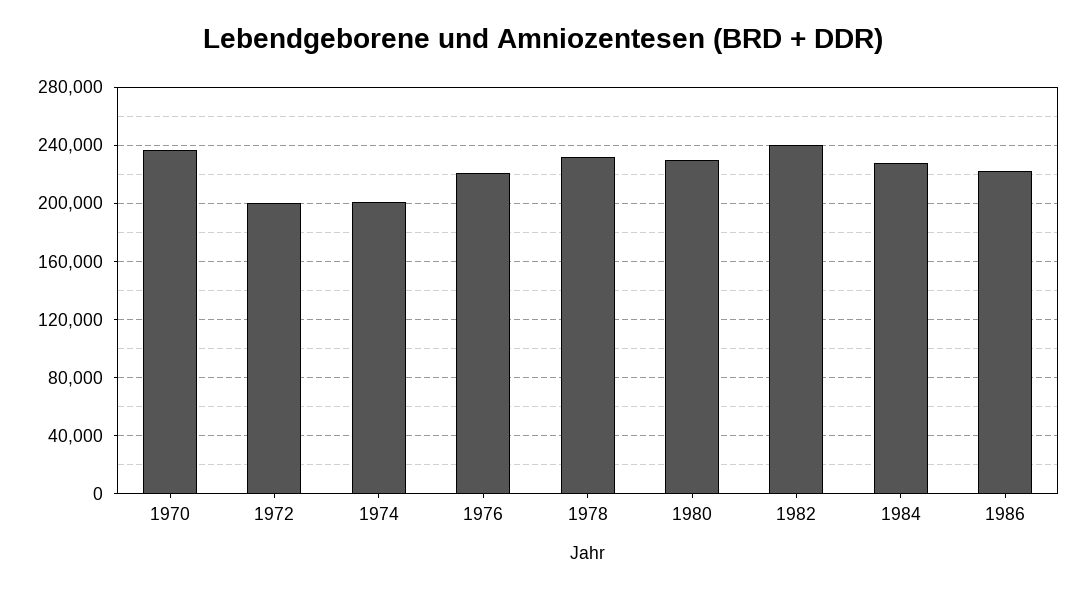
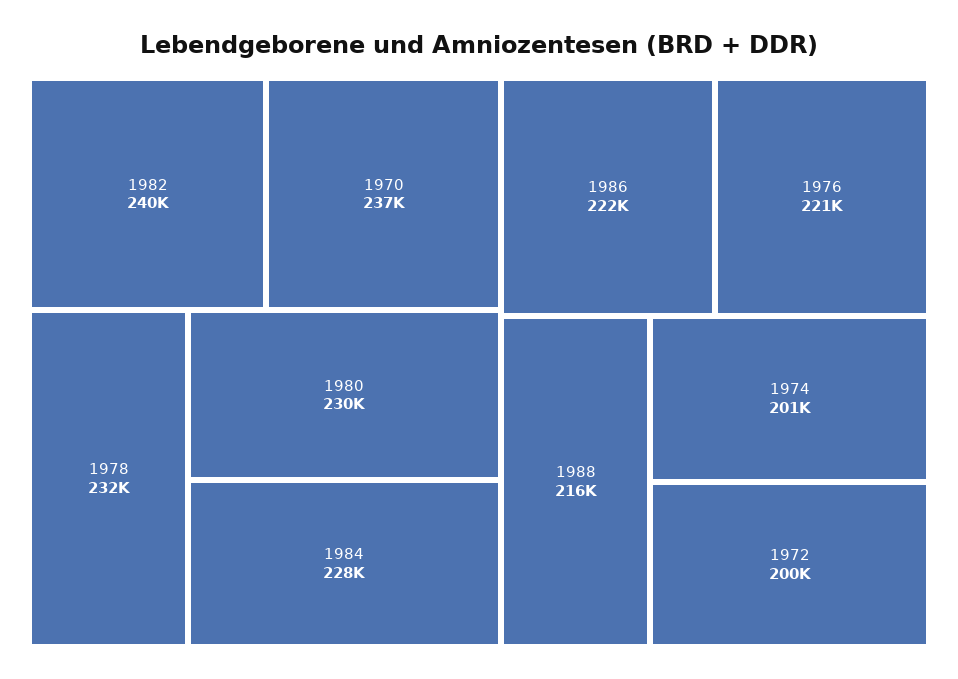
1988: none -> 216000

